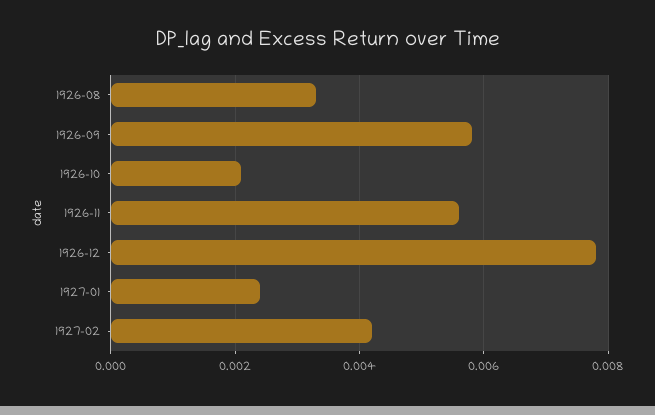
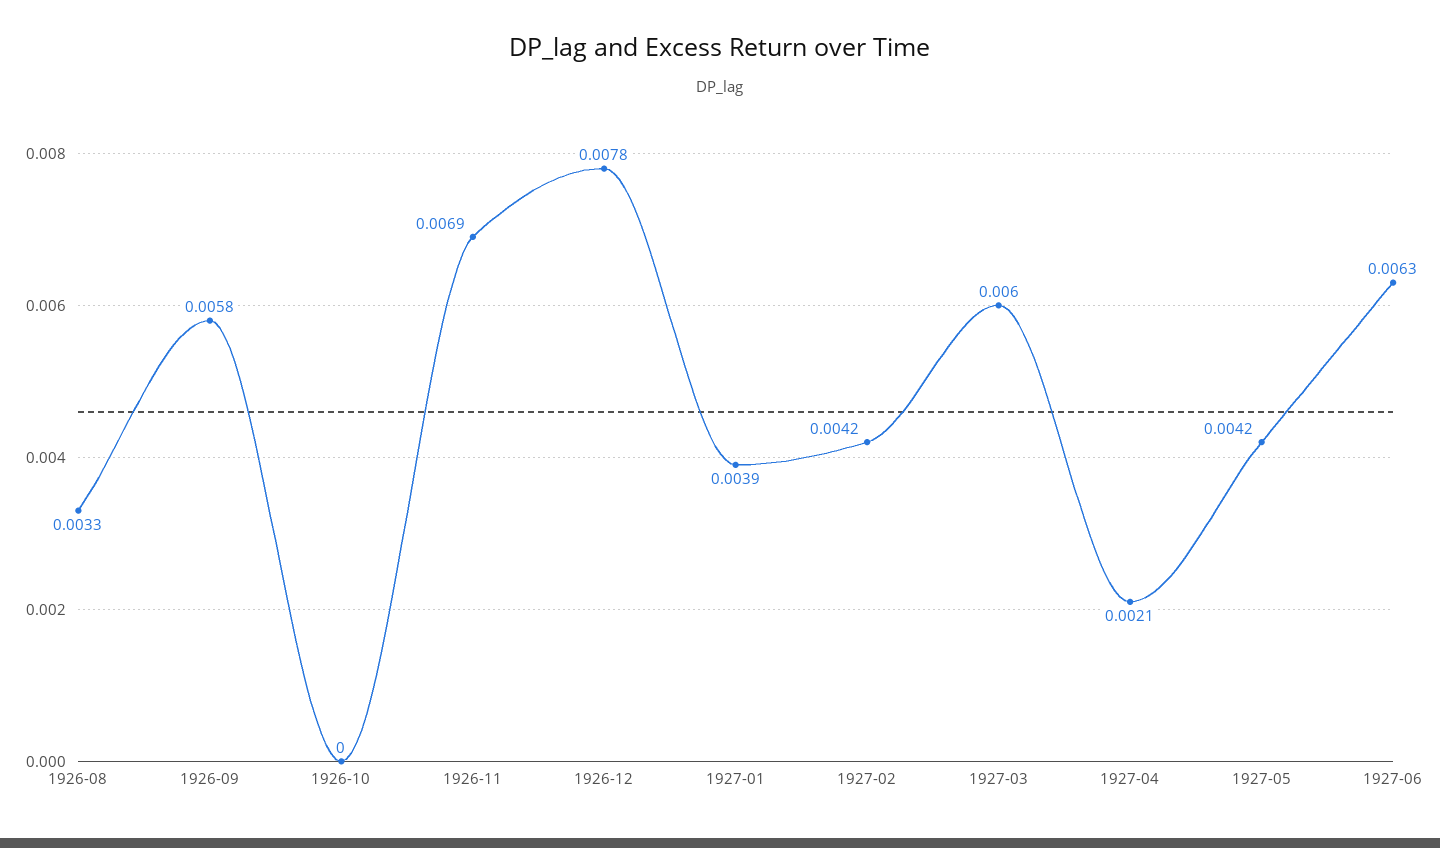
1926-10: 0.002 -> 0
1926-11: 0.0055 -> 0.0069
1927-01: 0.0025 -> 0.0039
1927-03: none -> 0.006
1927-04: none -> 0.0021
1927-05: none -> 0.0042
1927-06: none -> 0.0063

